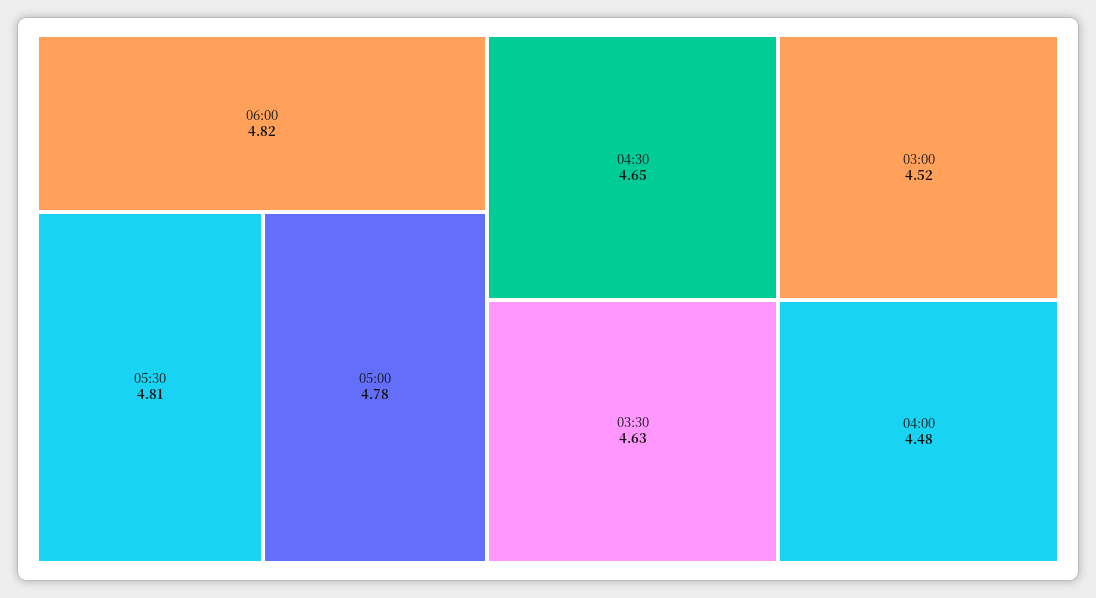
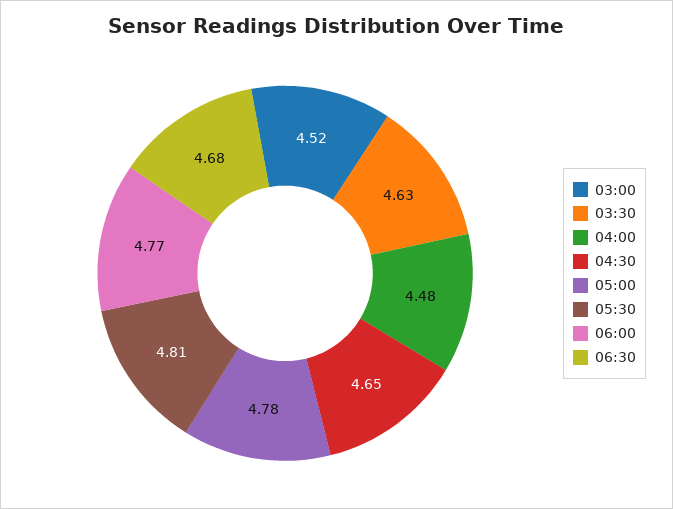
06:00: 4.82 -> 4.77
06:30: none -> 4.68

